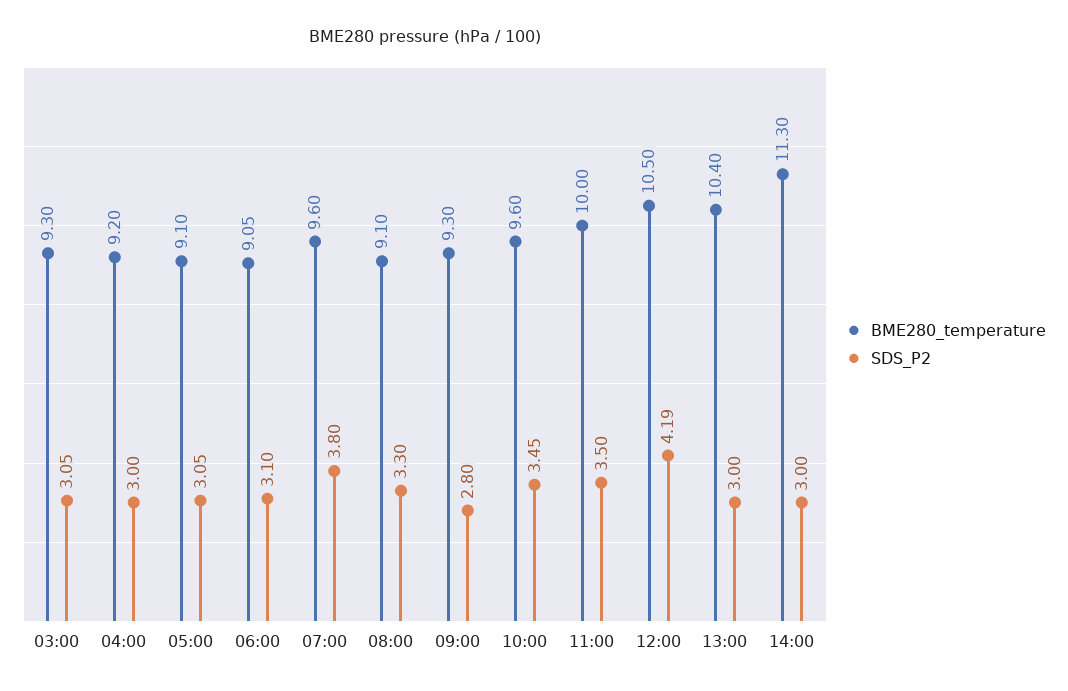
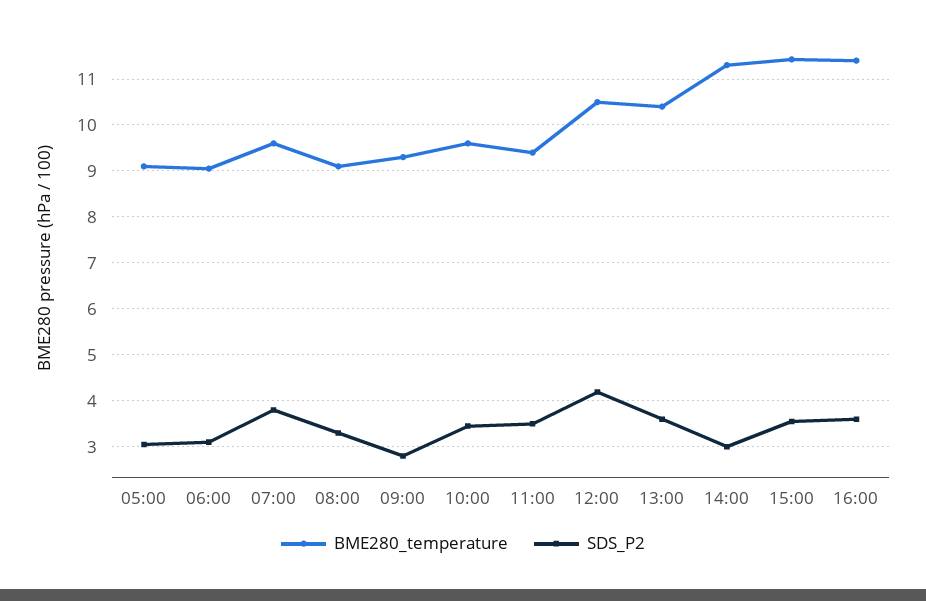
BME280_temperature, 03:00: 9.3 -> none
SDS_P2, 03:00: 3.05 -> none
BME280_temperature, 04:00: 9.2 -> none
SDS_P2, 04:00: 3 -> none
BME280_temperature, 11:00: 10 -> 9.4
SDS_P2, 13:00: 3 -> 3.6
BME280_temperature, 15:00: none -> 11.4
SDS_P2, 15:00: none -> 3.6
BME280_temperature, 16:00: none -> 11.4
SDS_P2, 16:00: none -> 3.6

